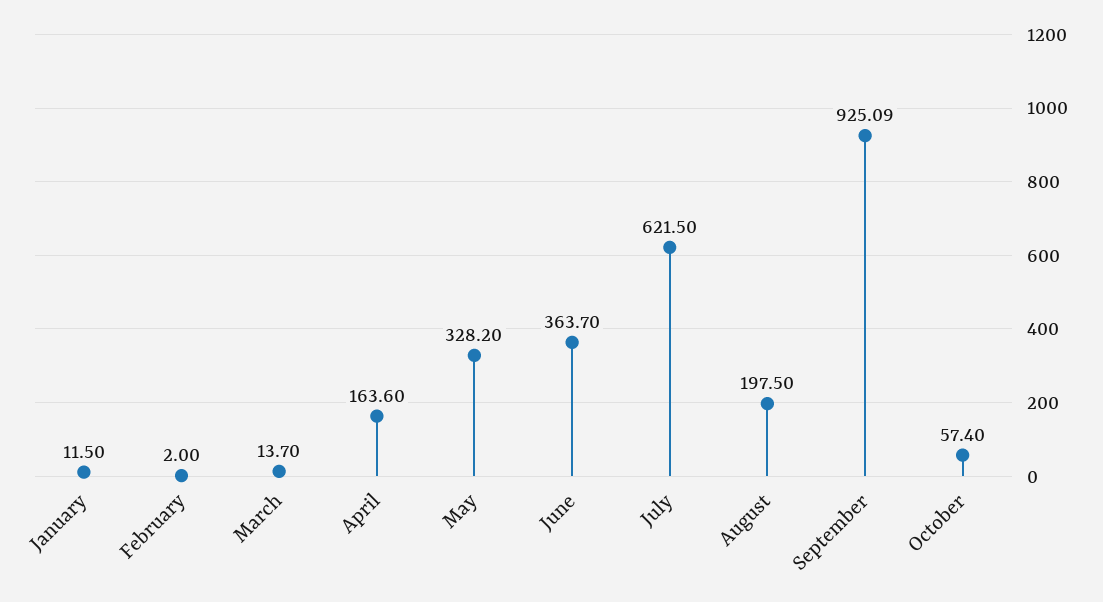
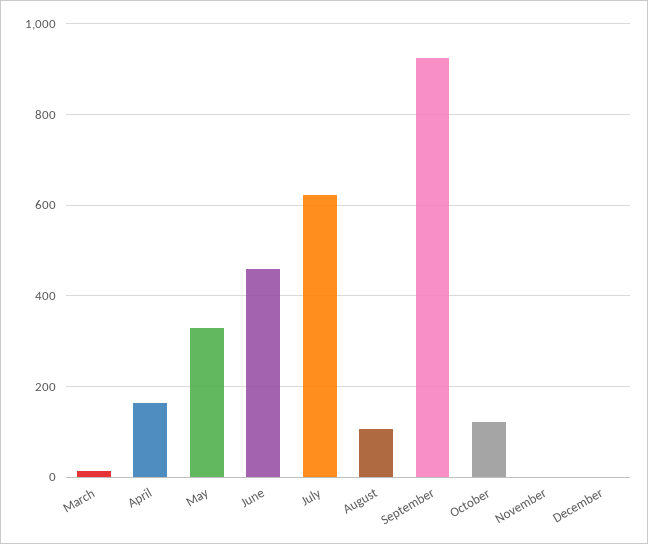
January: 11.5 -> none
February: 2 -> none
June: 363.7 -> 460
August: 197.5 -> 100
October: 57.4 -> 120
November: none -> 0
December: none -> 0

